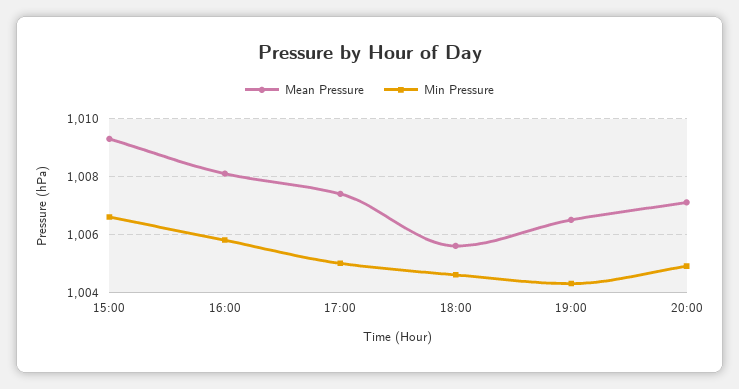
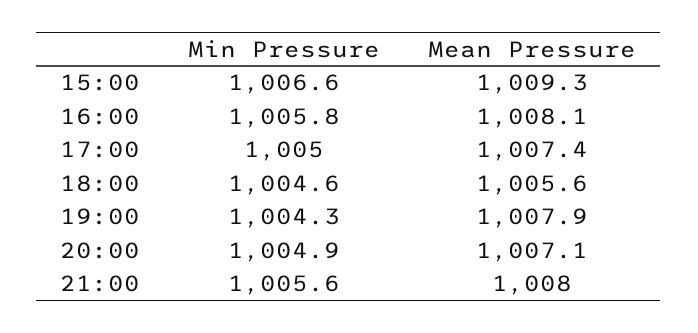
Mean Pressure, 19:00: 1006.5 -> 1007.9
Min Pressure, 21:00: none -> 1005.6
Mean Pressure, 21:00: none -> 1008

